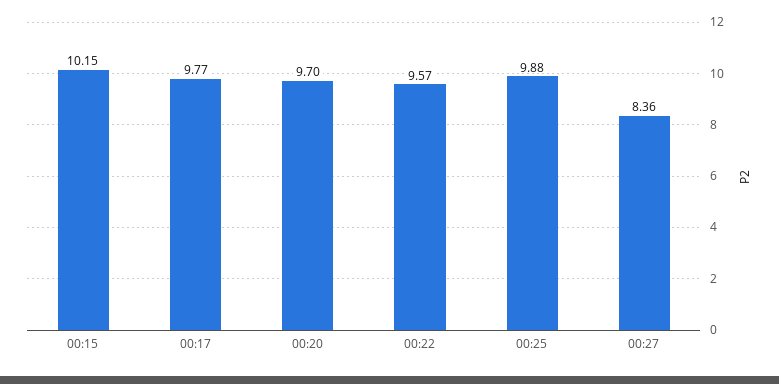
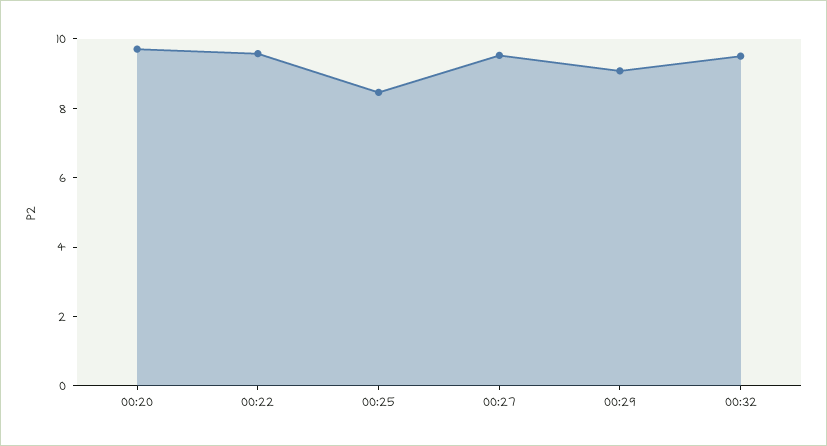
00:15: 10.15 -> none
00:17: 9.77 -> none
00:25: 9.88 -> 8.5
00:27: 8.36 -> 9.5
00:29: none -> 9
00:32: none -> 9.5

